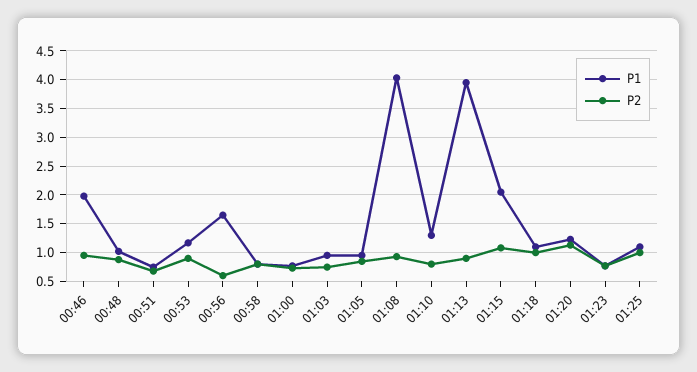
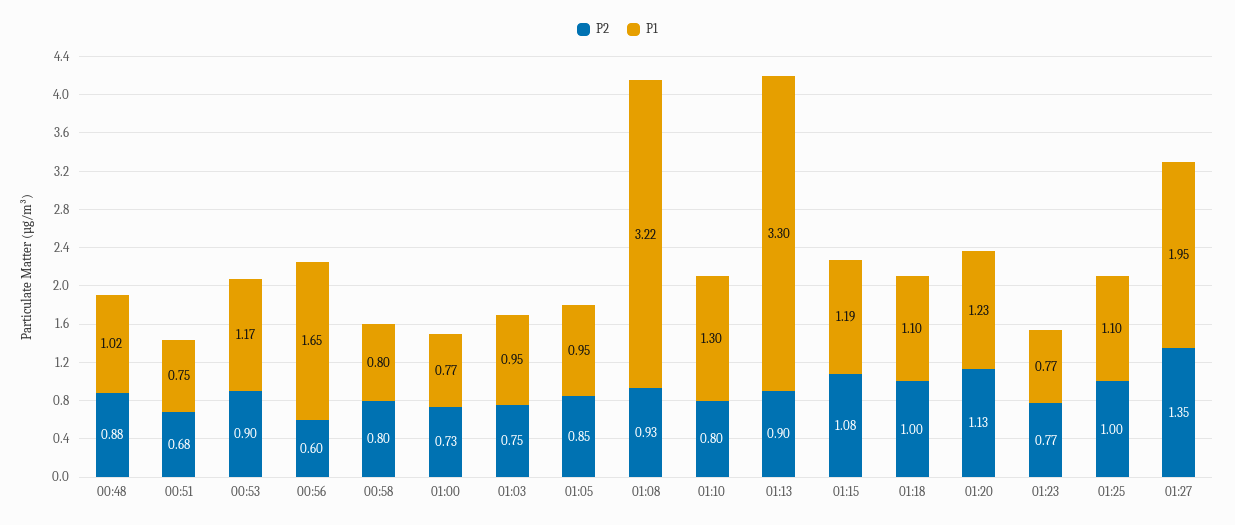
P1, 00:46: 2 -> none
P2, 00:46: 1 -> none
P1, 01:08: 4 -> 3.22
P1, 01:13: 4 -> 3.3
P1, 01:15: 2 -> 1.19
P2, 01:27: none -> 1.35
P1, 01:27: none -> 1.95

